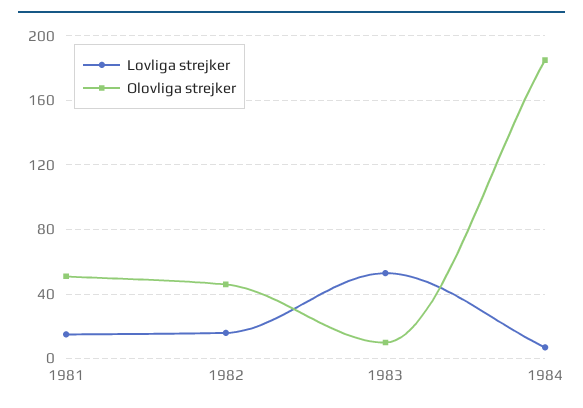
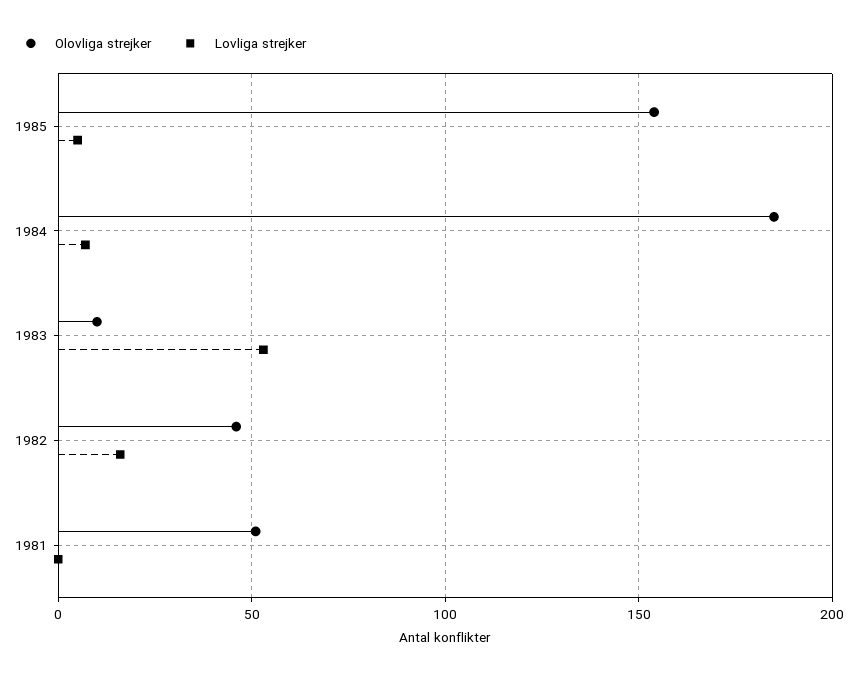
Lovliga strejker, 1981: 15 -> 0
Olovliga strejker, 1985: none -> 155
Lovliga strejker, 1985: none -> 5

